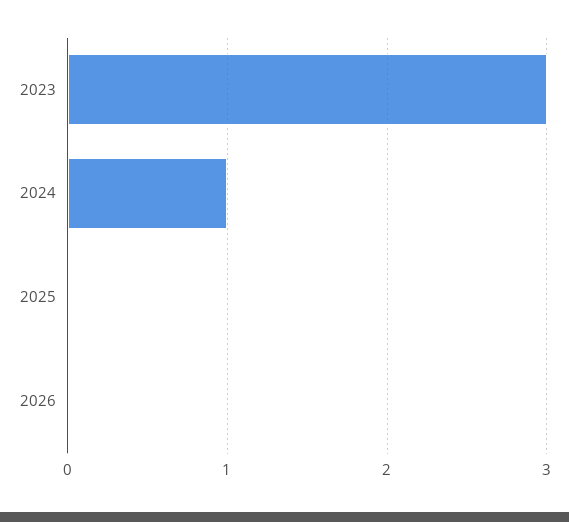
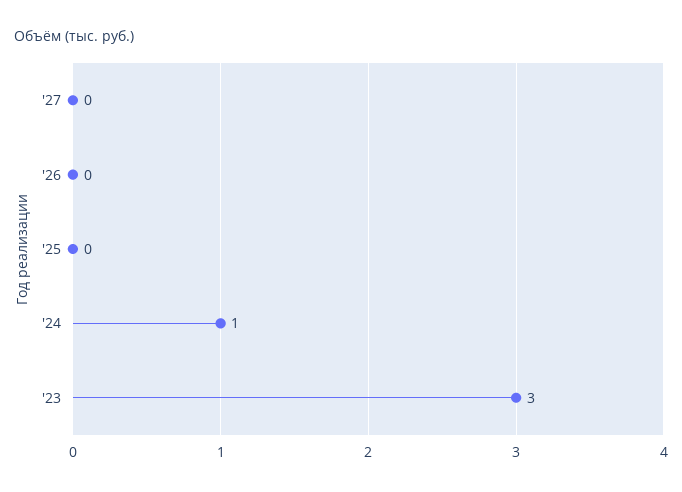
'27: none -> 0

